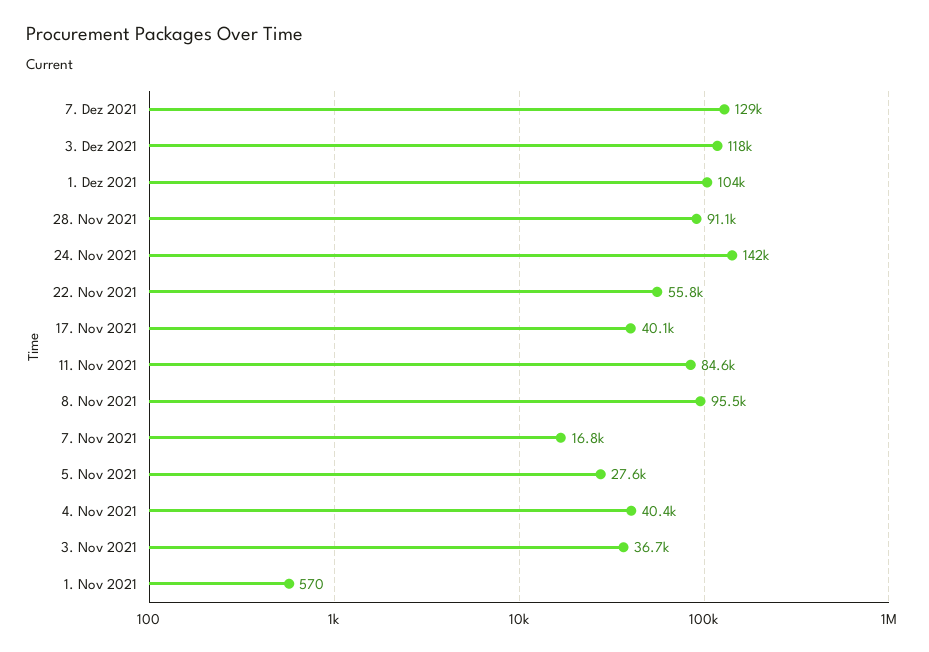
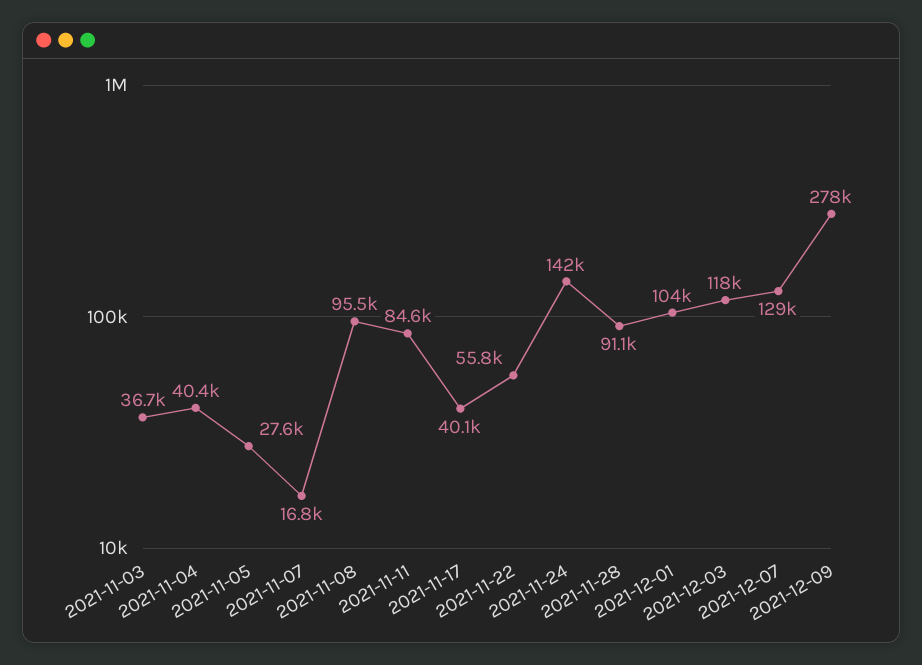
1. Nov 2021: 570 -> none
2021-12-09: none -> 278000

